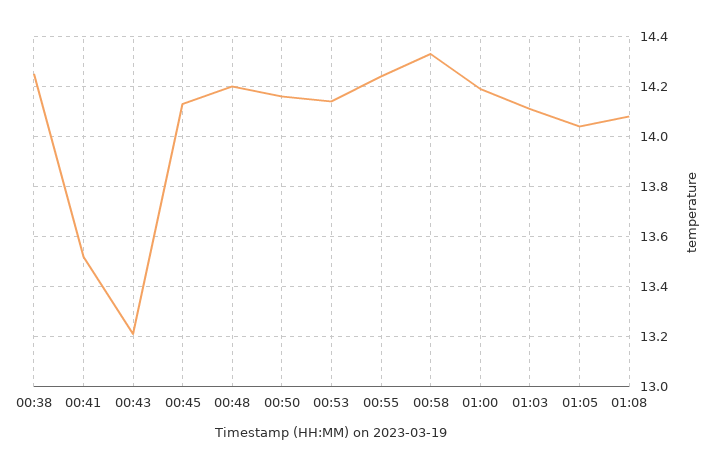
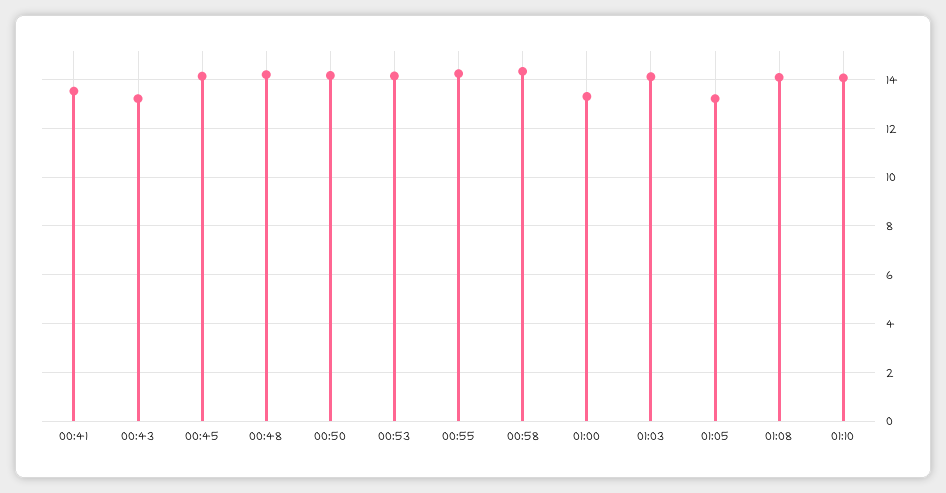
00:38: 14.25 -> none
01:00: 14.2 -> 13.25
01:05: 14.05 -> 13.25
01:10: none -> 14

